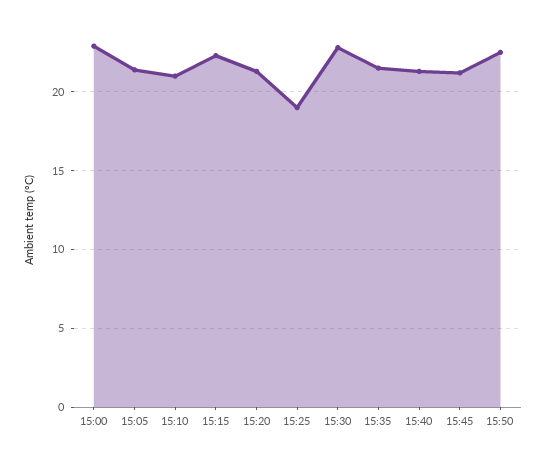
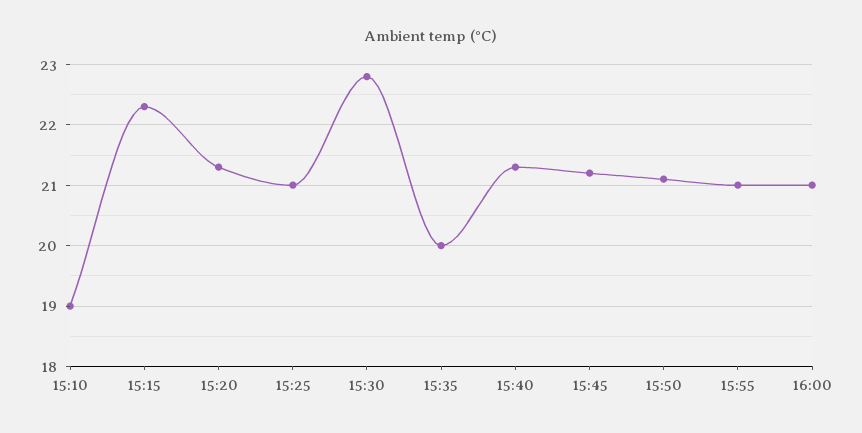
15:00: 23 -> none
15:05: 21.5 -> none
15:10: 21 -> 19
15:25: 19 -> 21
15:35: 21.5 -> 20
15:50: 22.5 -> 21.1
15:55: none -> 21
16:00: none -> 21

